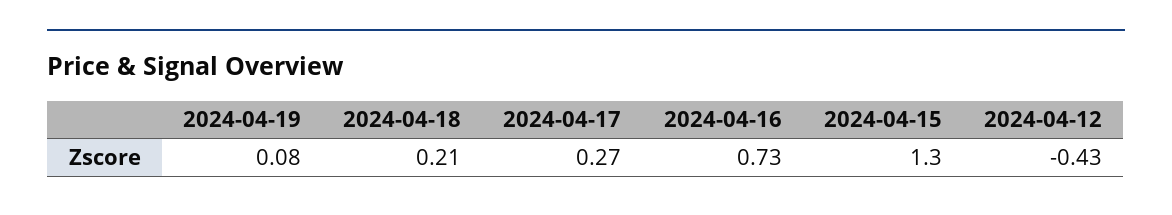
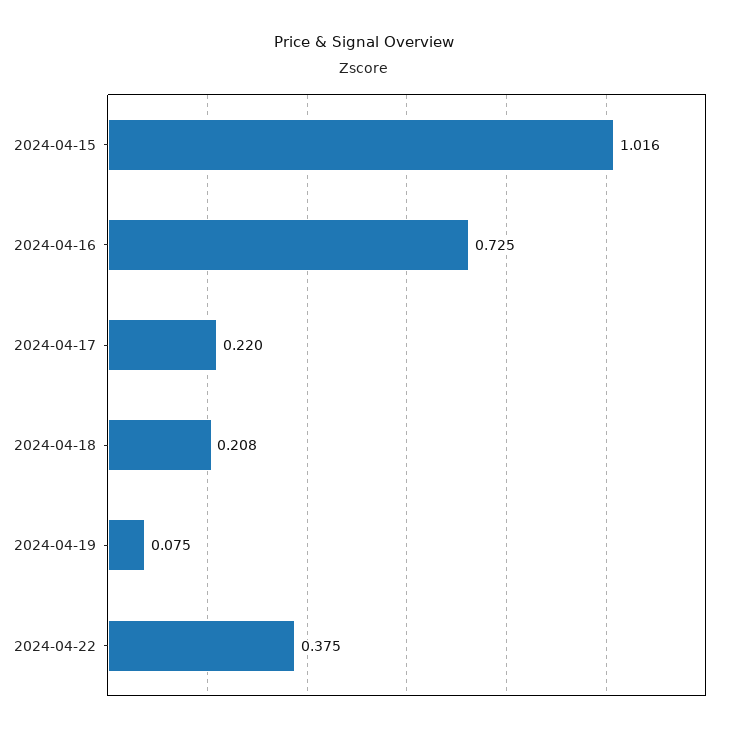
2024-04-17: 0.27 -> 0.22
2024-04-15: 1.3 -> 1.016
2024-04-12: -0.43 -> none
2024-04-22: none -> 0.375

